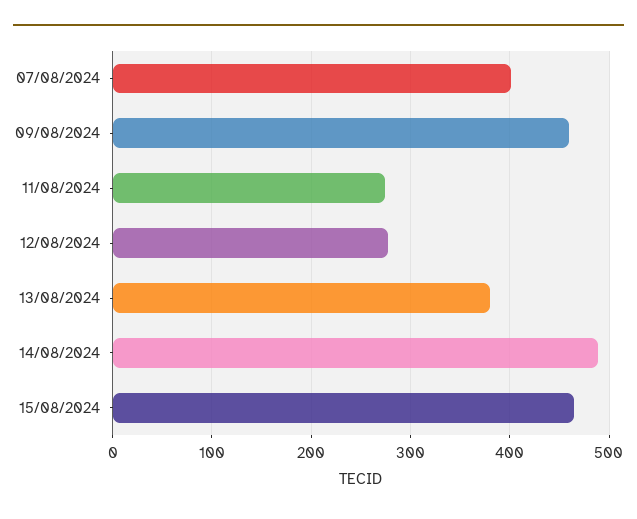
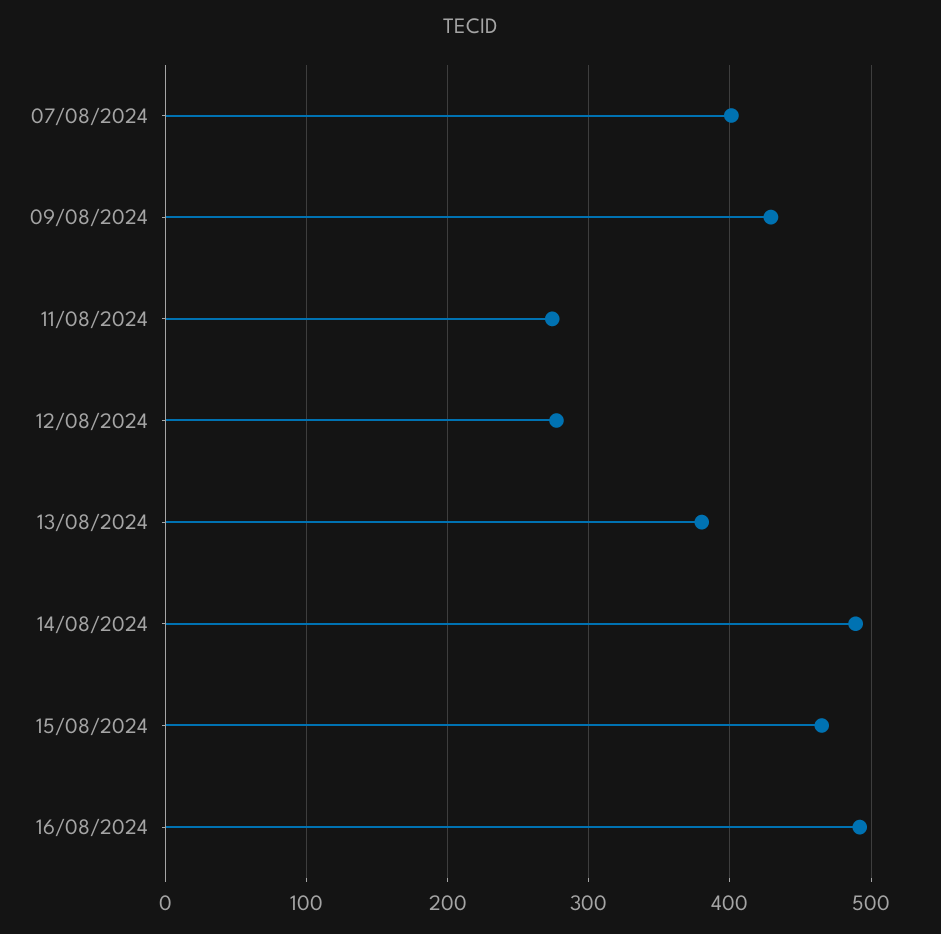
09/08/2024: 460 -> 430
16/08/2024: none -> 490

